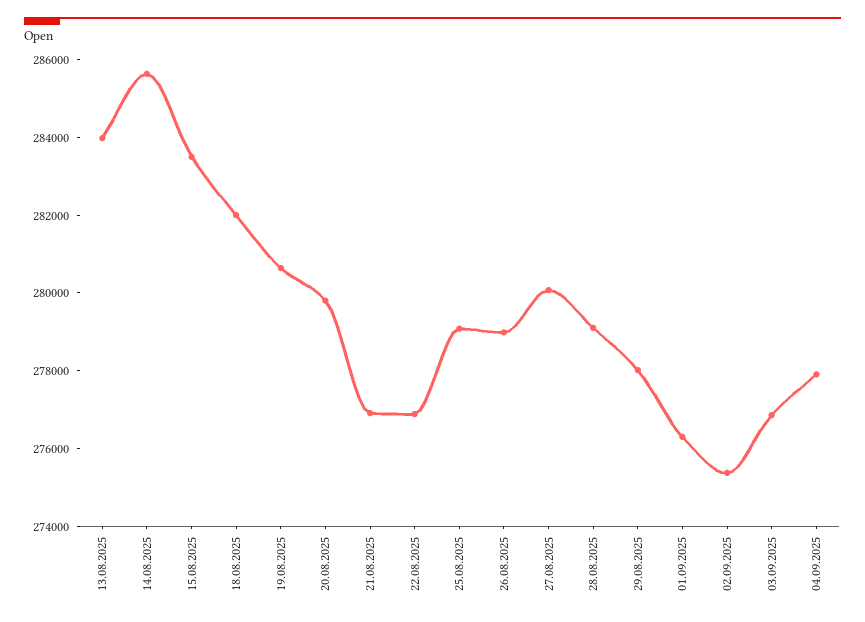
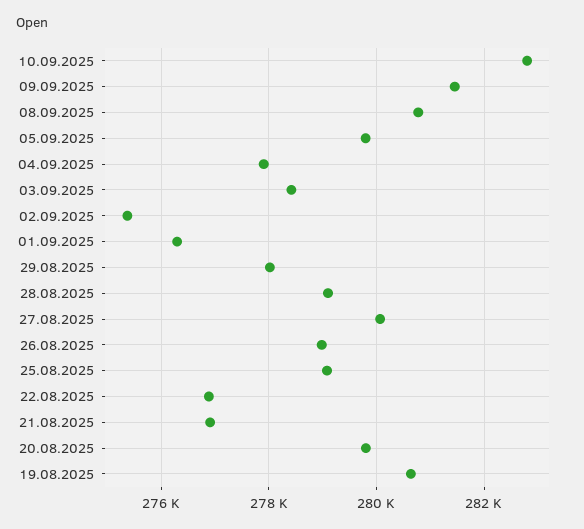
13.08.2025: 284000 -> none
14.08.2025: 285500 -> none
15.08.2025: 283500 -> none
18.08.2025: 282000 -> none
03.09.2025: 277000 -> 278400
10.09.2025: none -> 282800
09.09.2025: none -> 281400
08.09.2025: none -> 280800
05.09.2025: none -> 279800

